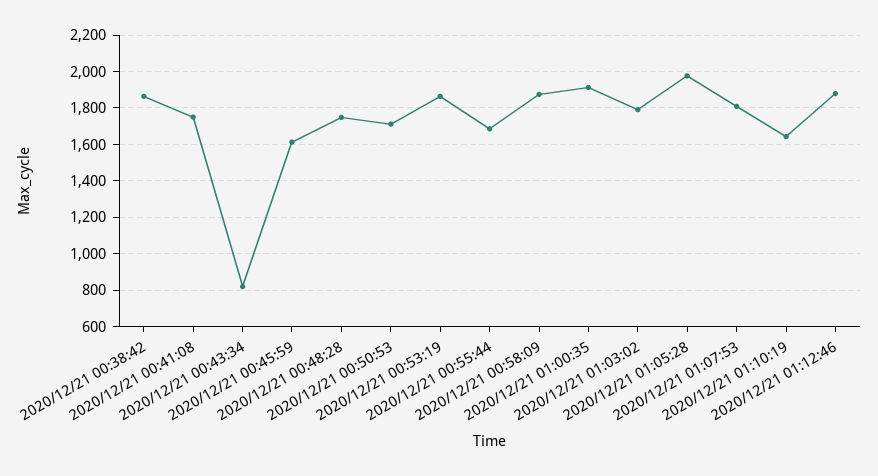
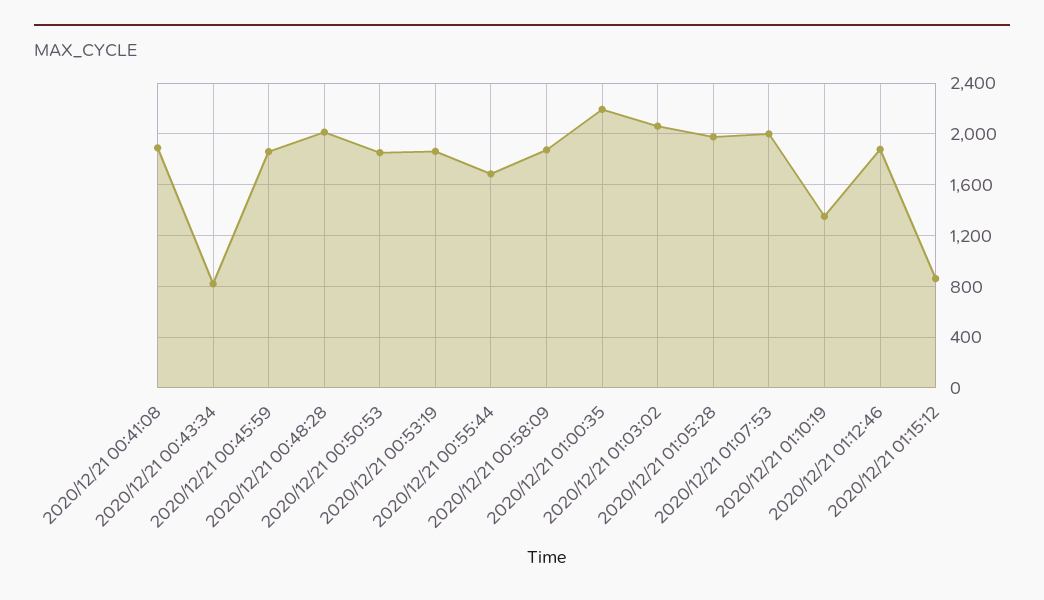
2020/12/21 00:38:42: 1850 -> none
2020/12/21 00:41:08: 1750 -> 1900
2020/12/21 00:45:59: 1600 -> 1850
2020/12/21 00:48:28: 1750 -> 2000
2020/12/21 00:50:53: 1700 -> 1850
2020/12/21 01:00:35: 1900 -> 2200
2020/12/21 01:03:02: 1800 -> 2050
2020/12/21 01:07:53: 1800 -> 2000
2020/12/21 01:10:19: 1650 -> 1350
2020/12/21 01:15:12: none -> 850

